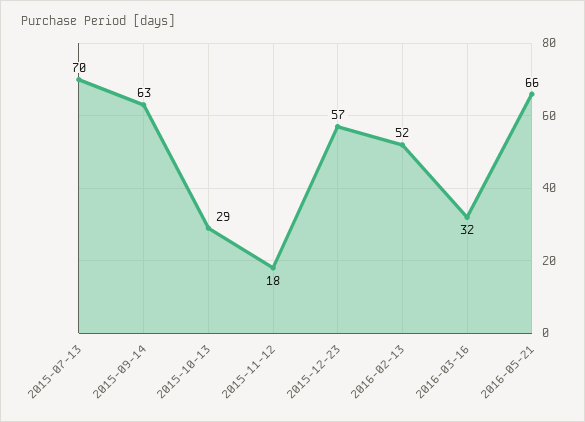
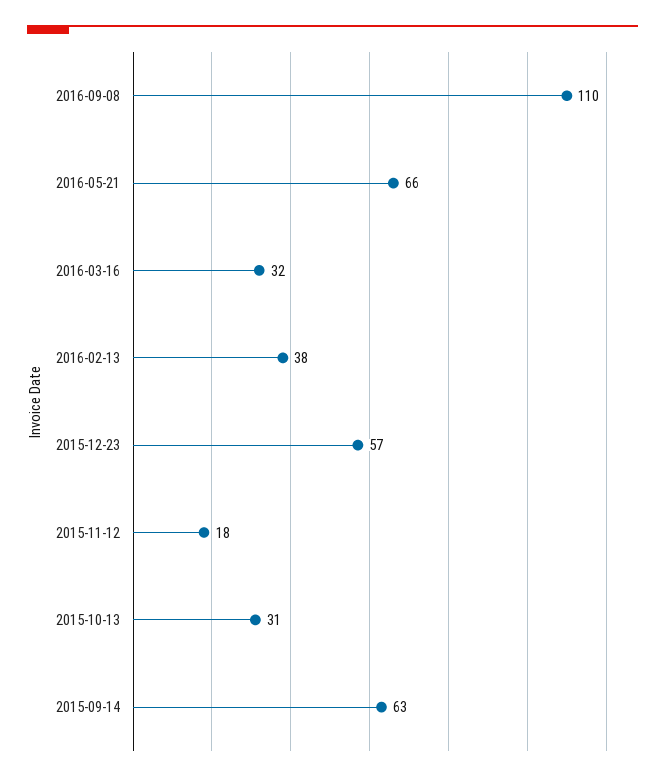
2015-07-13: 70 -> none
2015-10-13: 29 -> 31
2016-02-13: 52 -> 38
2016-09-08: none -> 110

